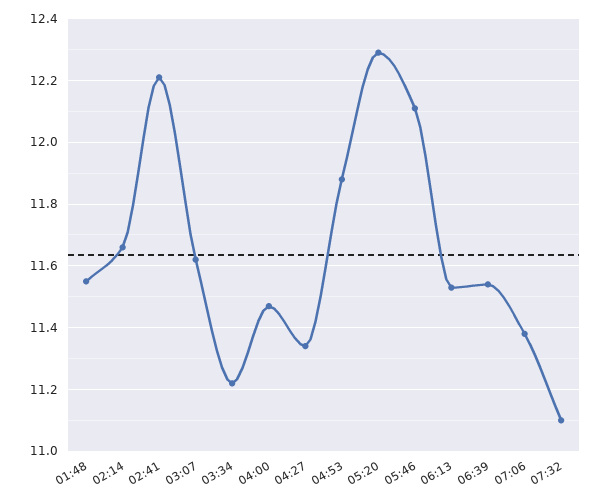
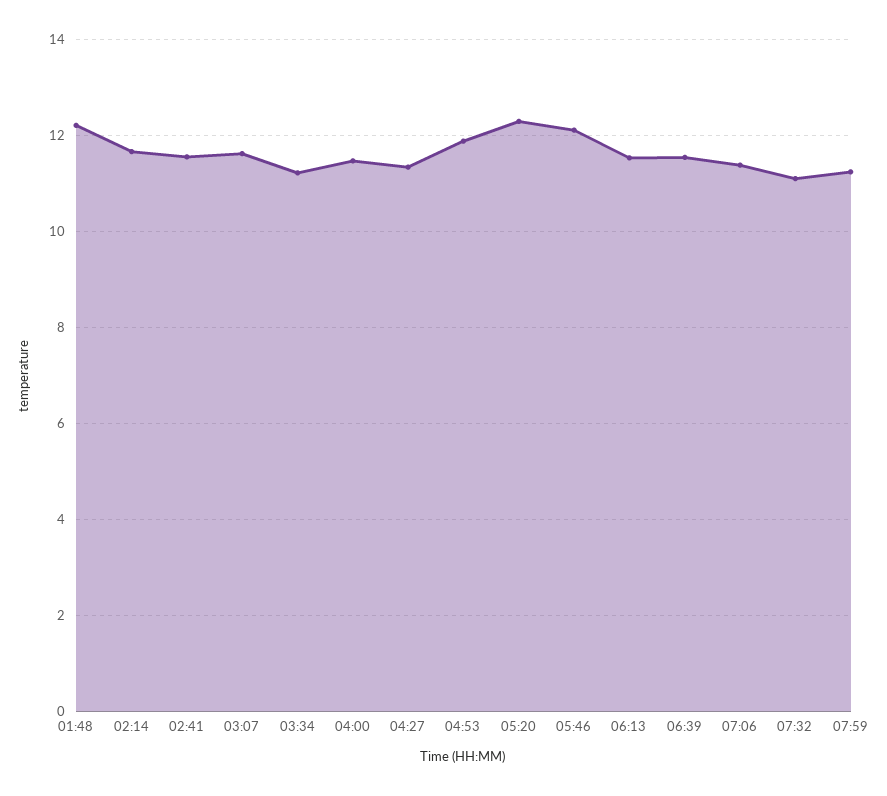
01:48: 11.55 -> 12.2
02:41: 12.2 -> 11.6
07:59: none -> 11.2

